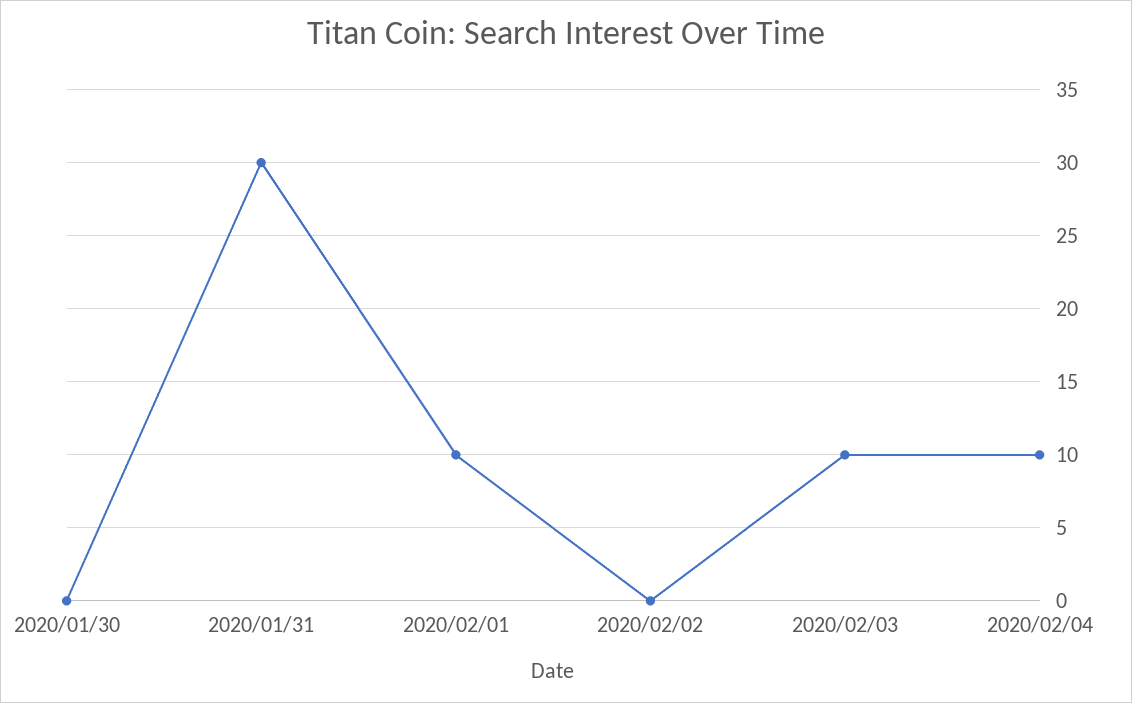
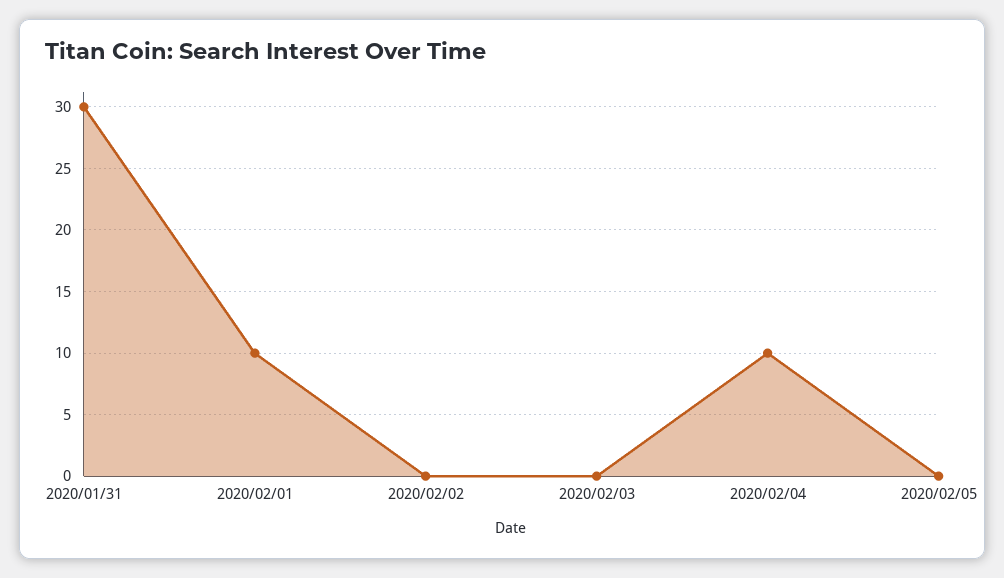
2020/01/30: 0 -> none
2020/02/03: 10 -> 0
2020/02/05: none -> 0

